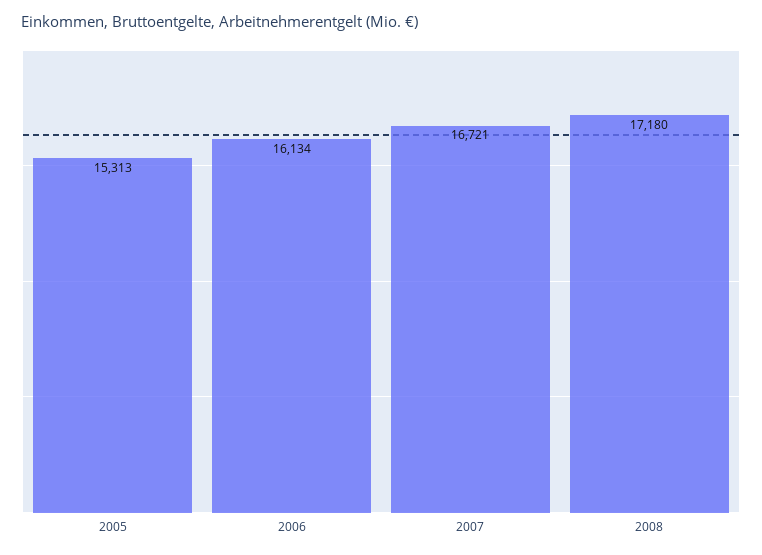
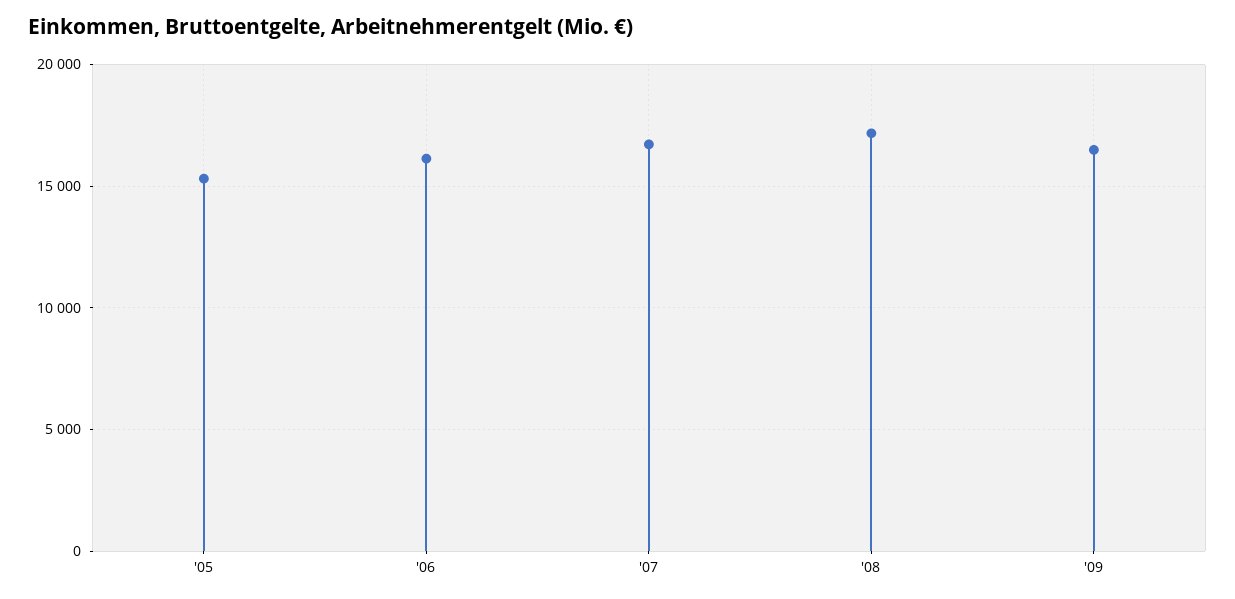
'09: none -> 16500

